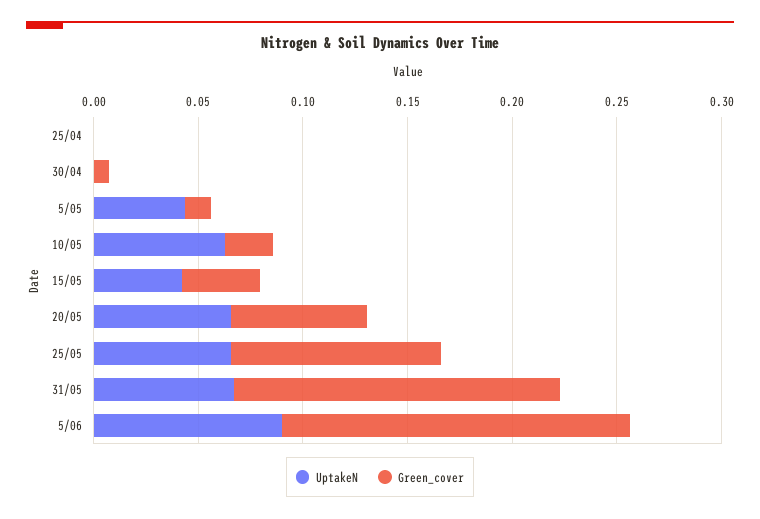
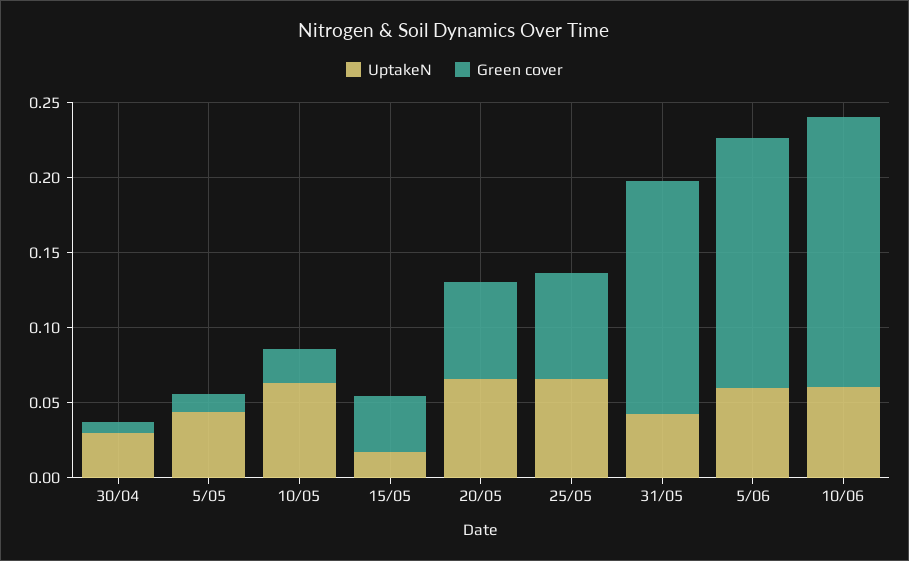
UptakeN, 25/04: 0 -> none
Green_cover, 25/04: 0 -> none
UptakeN, 30/04: 0 -> 0.03
UptakeN, 15/05: 0.04 -> 0.02
Green_cover, 25/05: 0.1 -> 0.07
UptakeN, 31/05: 0.07 -> 0.04
UptakeN, 5/06: 0.09 -> 0.06
UptakeN, 10/06: none -> 0.06
Green_cover, 10/06: none -> 0.18

